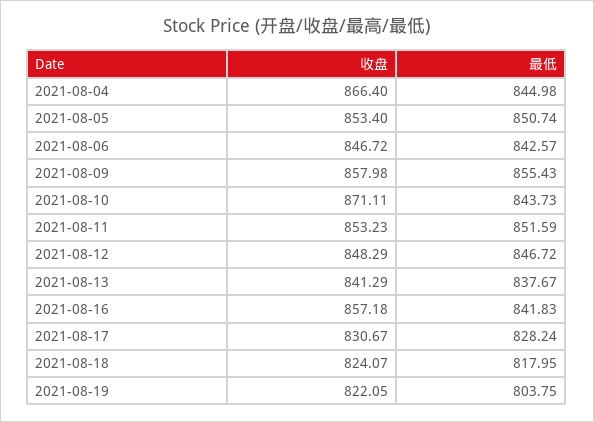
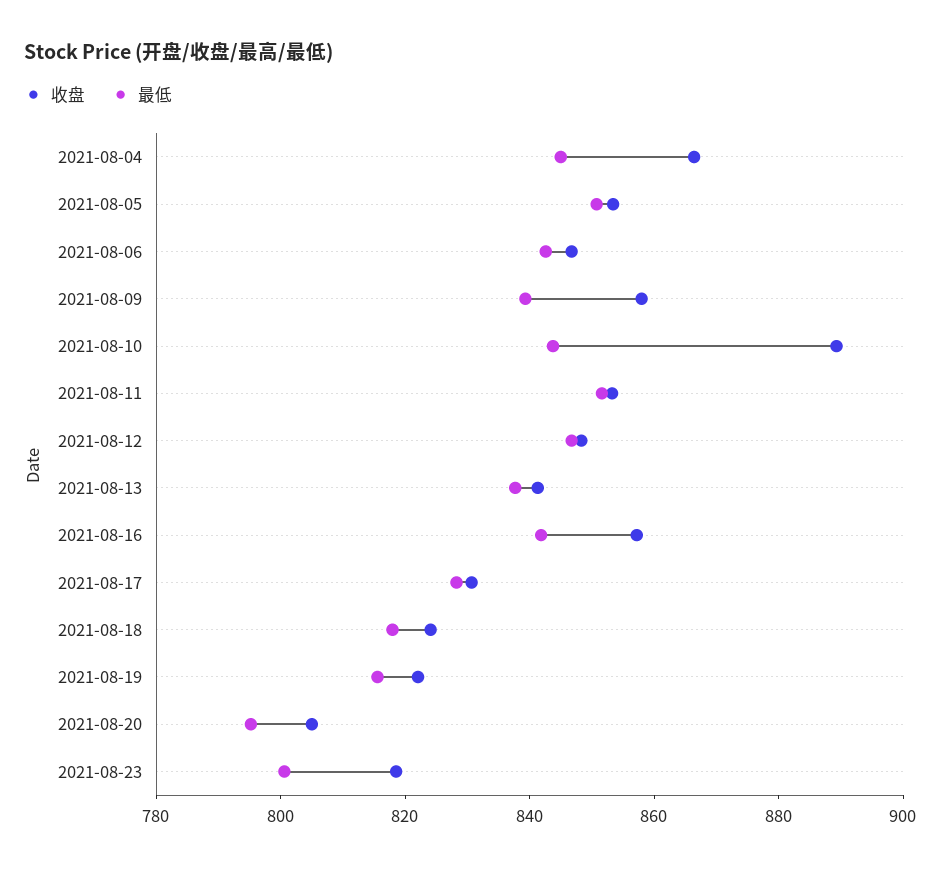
最低, 2021-08-09: 855.43 -> 840
收盘, 2021-08-10: 871.11 -> 890
最低, 2021-08-19: 803.75 -> 815
收盘, 2021-08-20: none -> 805
最低, 2021-08-20: none -> 795
收盘, 2021-08-23: none -> 820
最低, 2021-08-23: none -> 800

